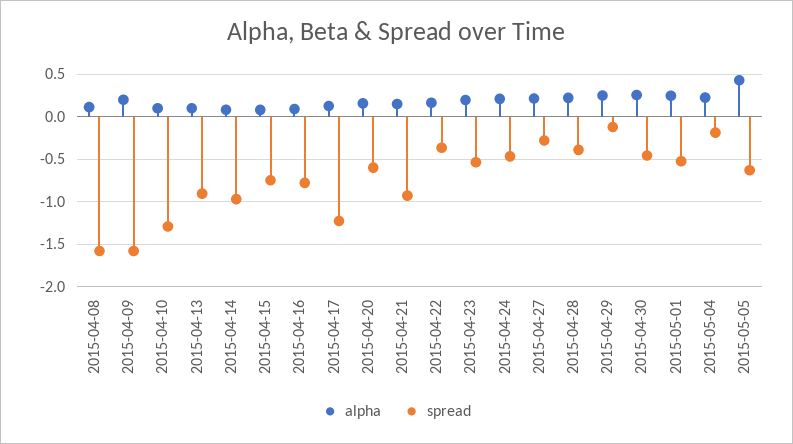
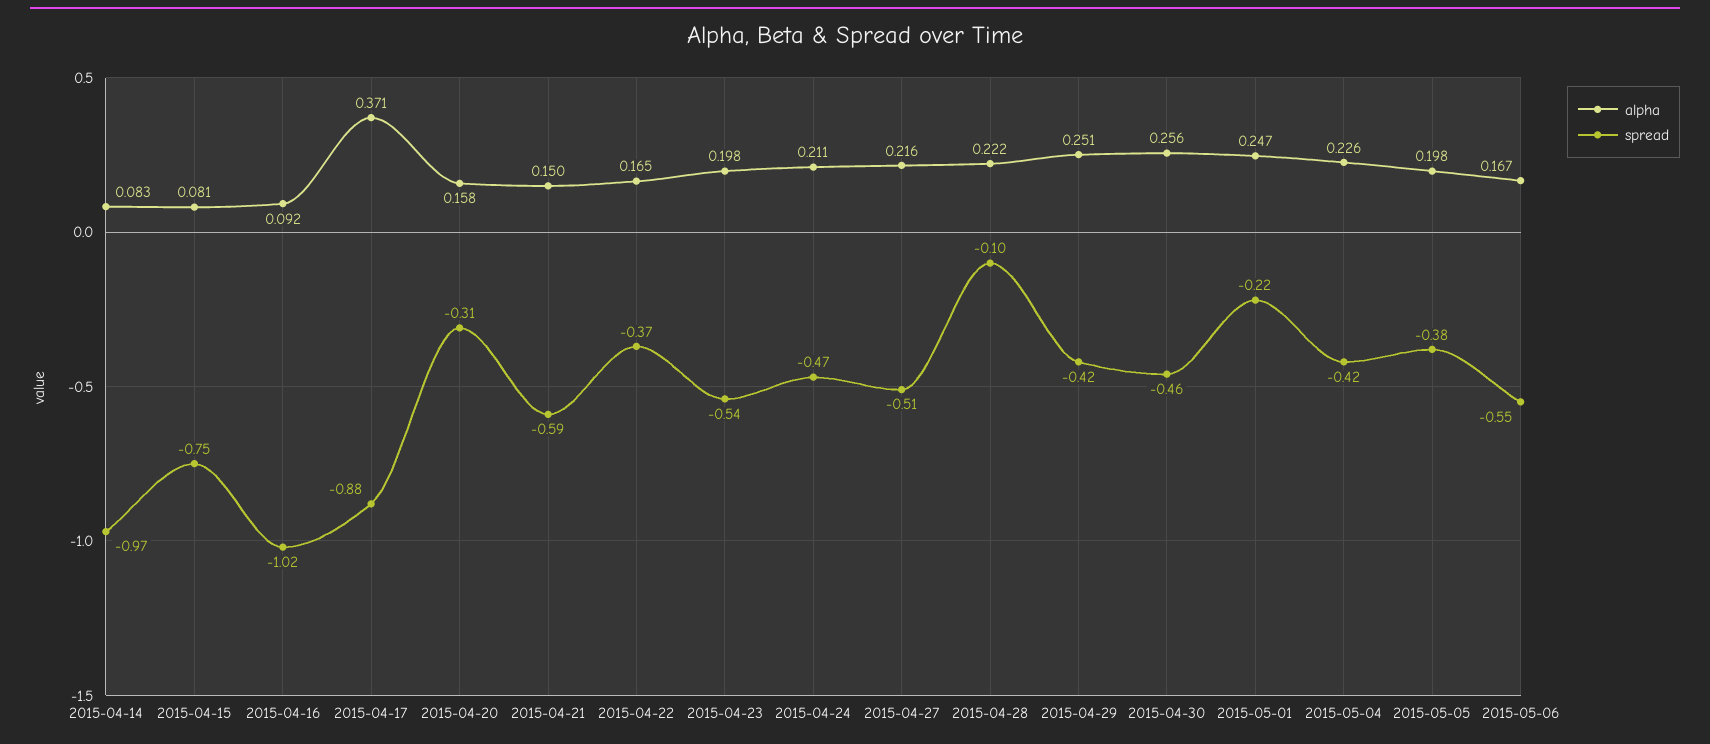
alpha, 2015-04-08: 0.1 -> none
spread, 2015-04-08: -1.6 -> none
alpha, 2015-04-09: 0.2 -> none
spread, 2015-04-09: -1.6 -> none
alpha, 2015-04-10: 0.1 -> none
spread, 2015-04-10: -1.3 -> none
alpha, 2015-04-13: 0.1 -> none
spread, 2015-04-13: -0.9 -> none
spread, 2015-04-16: -0.8 -> -1.02
alpha, 2015-04-17: 0.1 -> 0.371
spread, 2015-04-17: -1.2 -> -0.88
spread, 2015-04-20: -0.6 -> -0.31
spread, 2015-04-21: -0.9 -> -0.59
spread, 2015-04-27: -0.3 -> -0.51
spread, 2015-04-28: -0.4 -> -0.1
spread, 2015-04-29: -0.1 -> -0.42
spread, 2015-05-01: -0.5 -> -0.22
spread, 2015-05-04: -0.2 -> -0.42
alpha, 2015-05-05: 0.4 -> 0.198
spread, 2015-05-05: -0.6 -> -0.38
alpha, 2015-05-06: none -> 0.167
spread, 2015-05-06: none -> -0.55

